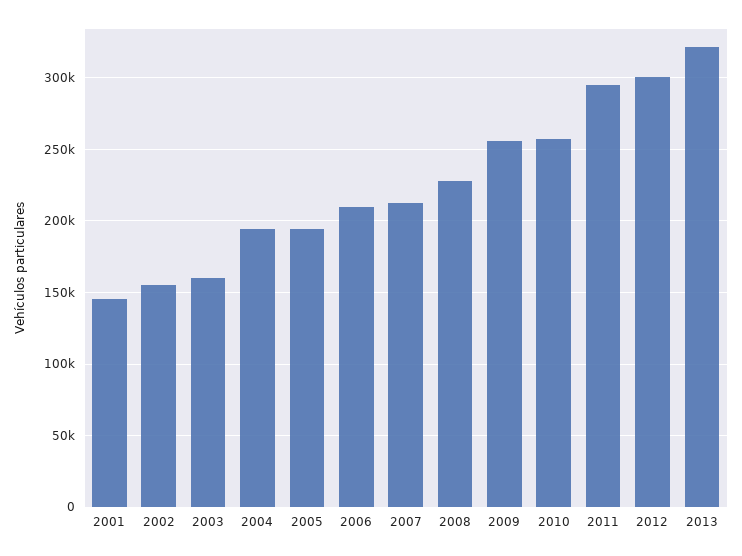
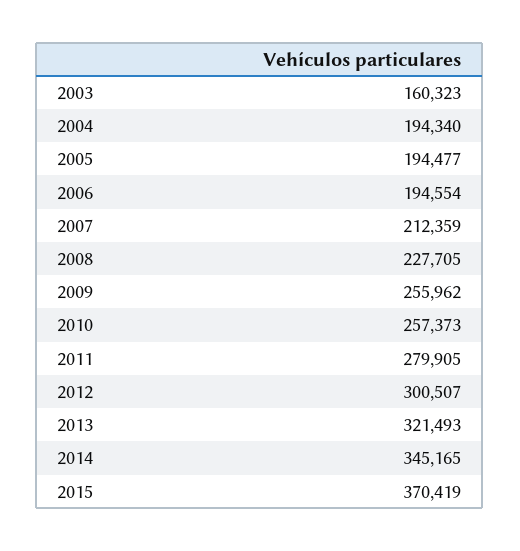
2001: 145000 -> none
2002: 155000 -> none
2006: 210000 -> 194554
2011: 295000 -> 279905
2014: none -> 345165
2015: none -> 370419

